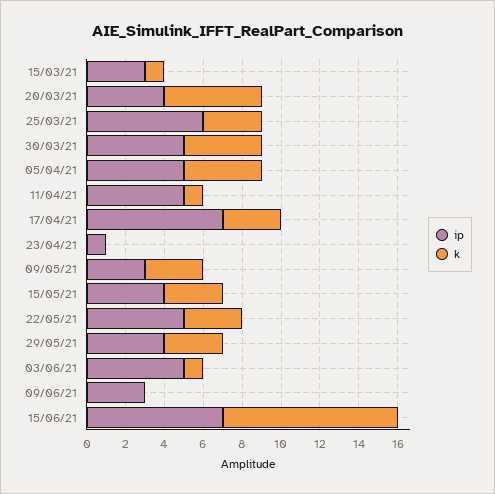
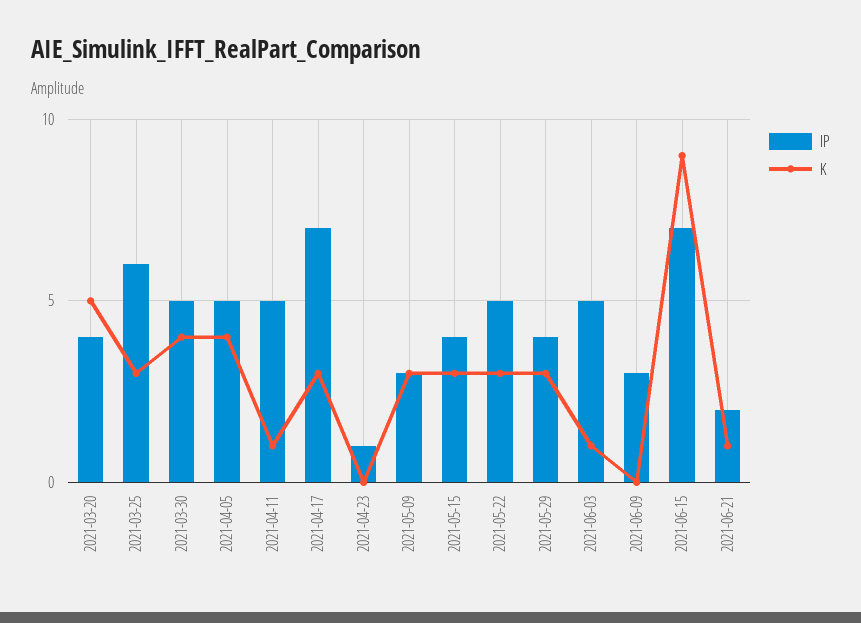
ip, 15/03/21: 3 -> none
k, 15/03/21: 1 -> none
ip, 2021-06-21: none -> 2
k, 2021-06-21: none -> 1

